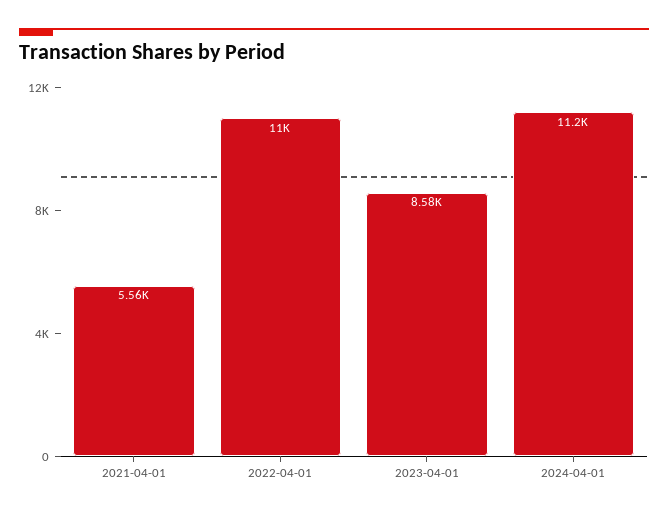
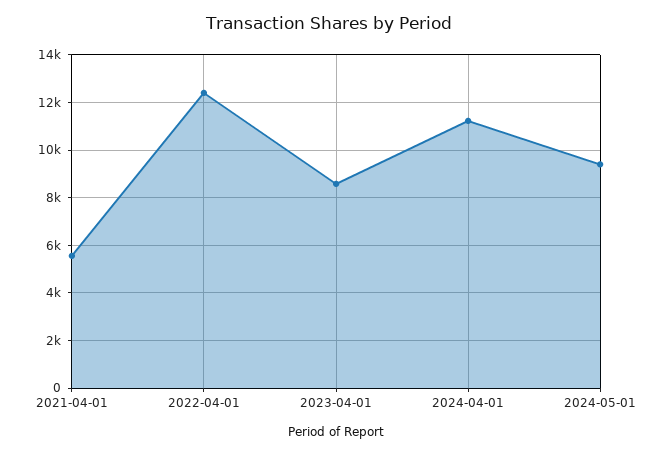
2022-04-01: 11000 -> 12500
2024-05-01: none -> 9500

